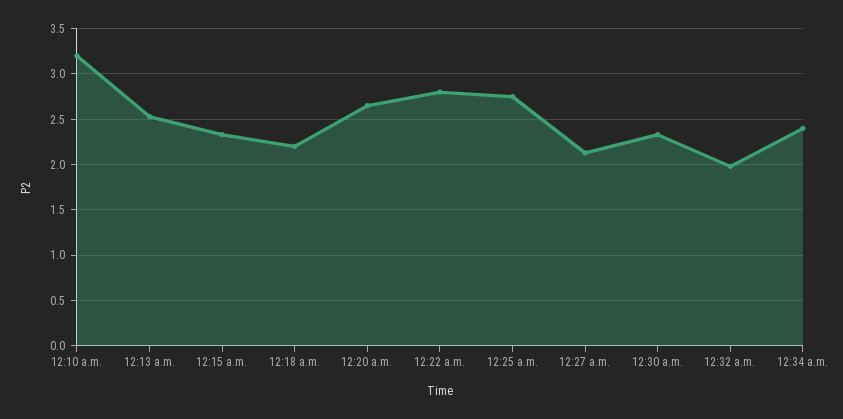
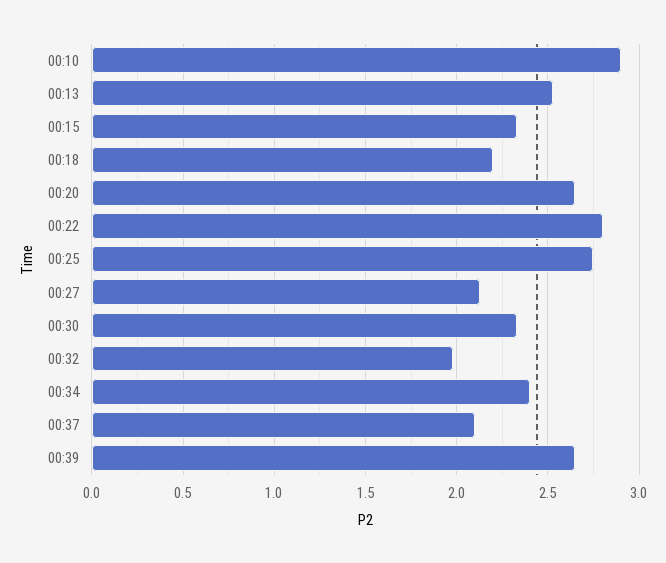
12:10 a.m.: 3.2 -> 2.9
00:37: none -> 2.1
00:39: none -> 2.65

